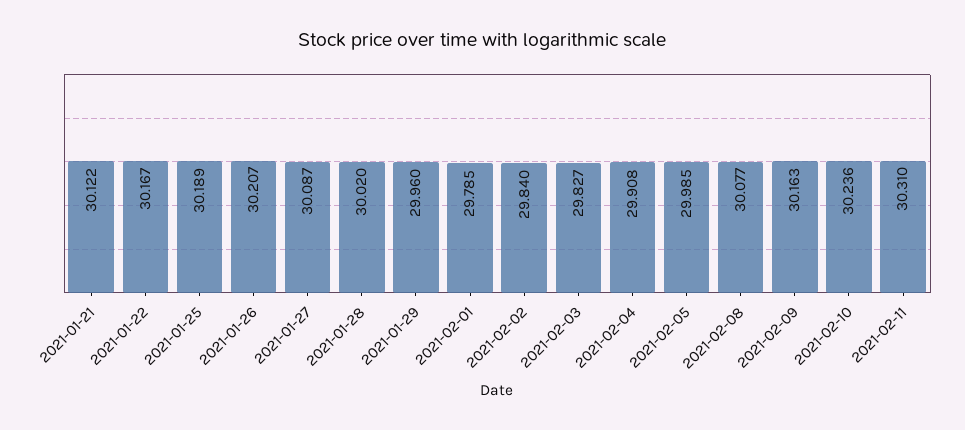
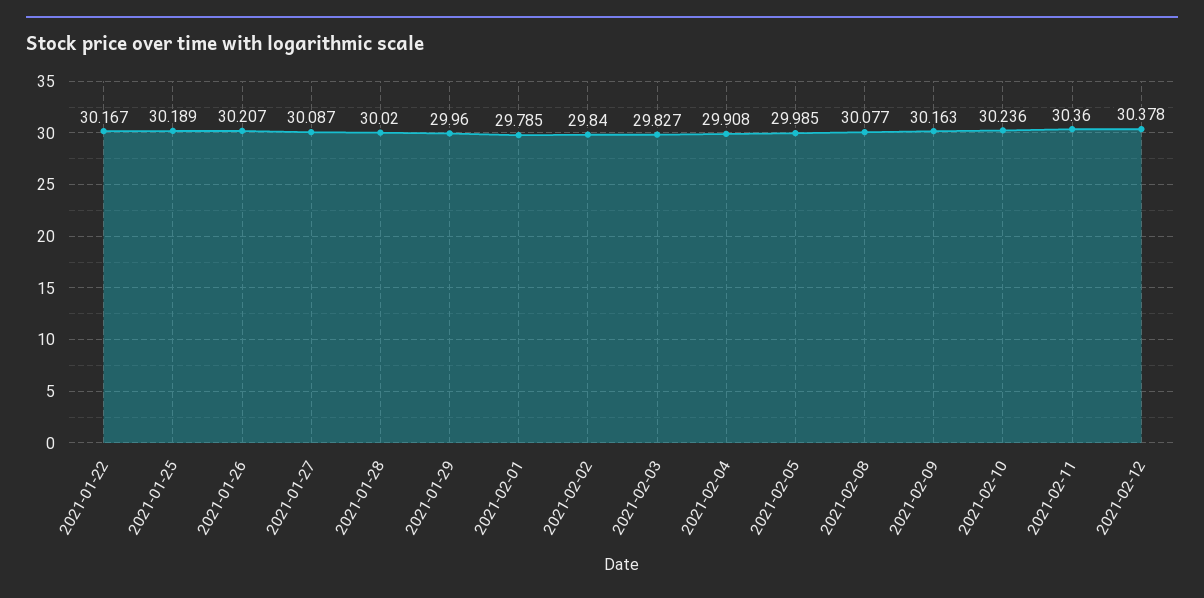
2021-01-21: 30.122 -> none
2021-02-11: 30.31 -> 30.36
2021-02-12: none -> 30.378

